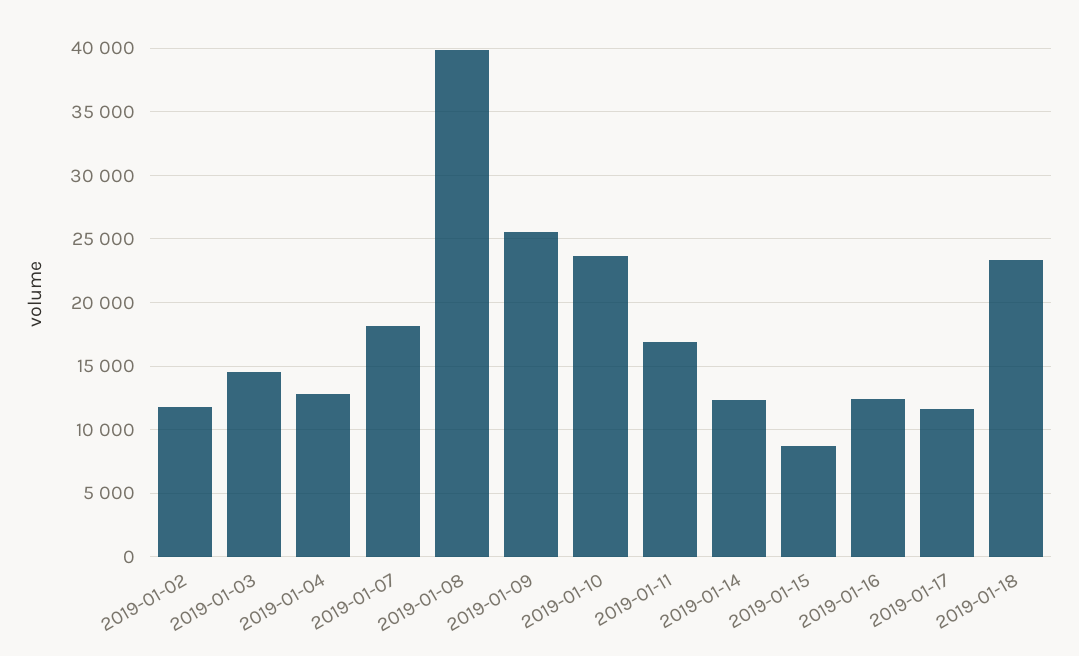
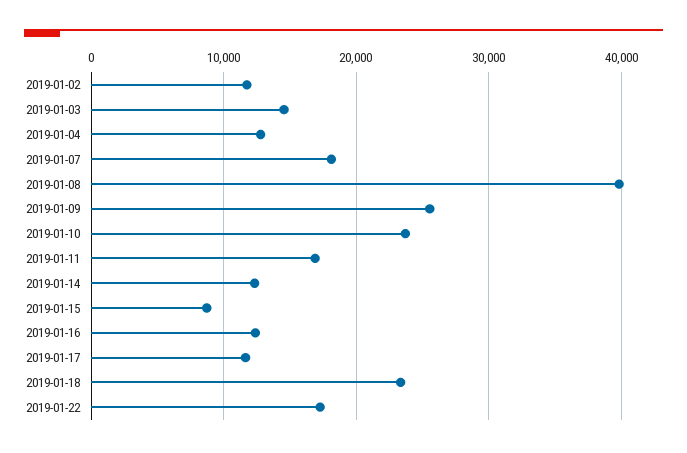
2019-01-22: none -> 17000

